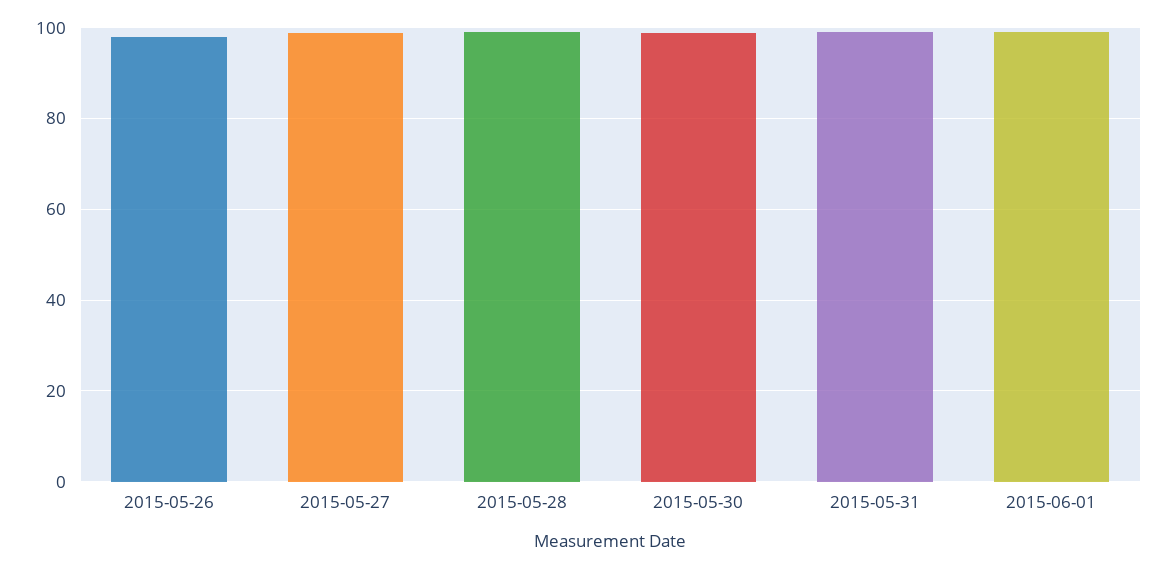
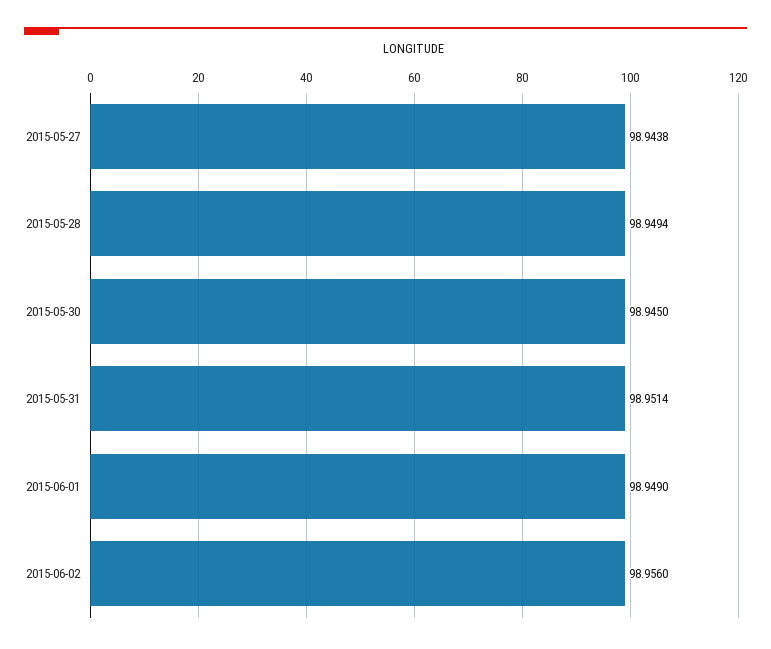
2015-05-26: 98 -> none
2015-06-02: none -> 98.956

